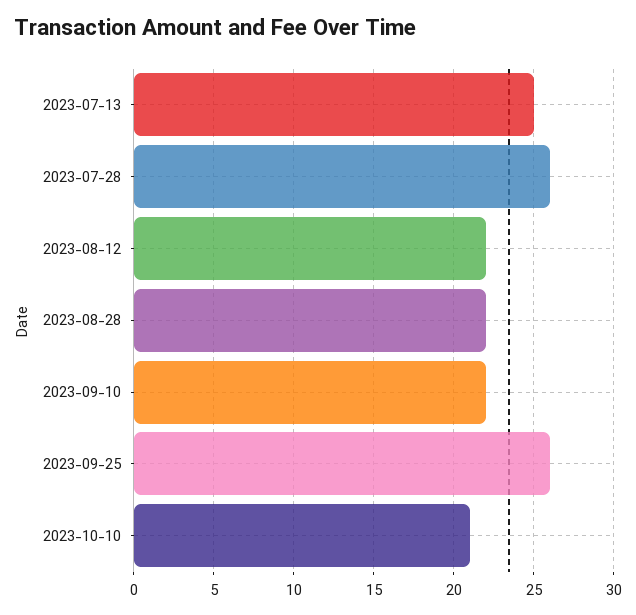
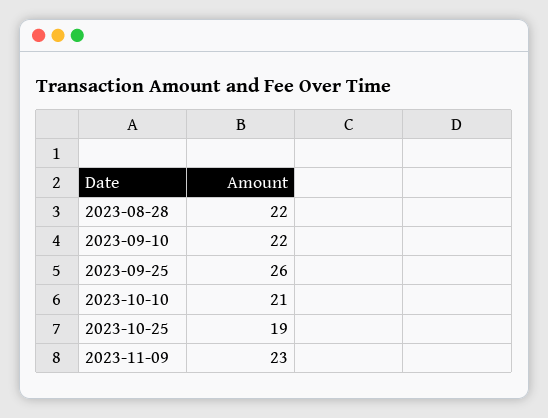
2023-07-13: 25 -> none
2023-07-28: 26 -> none
2023-08-12: 22 -> none
2023-10-25: none -> 19
2023-11-09: none -> 23

